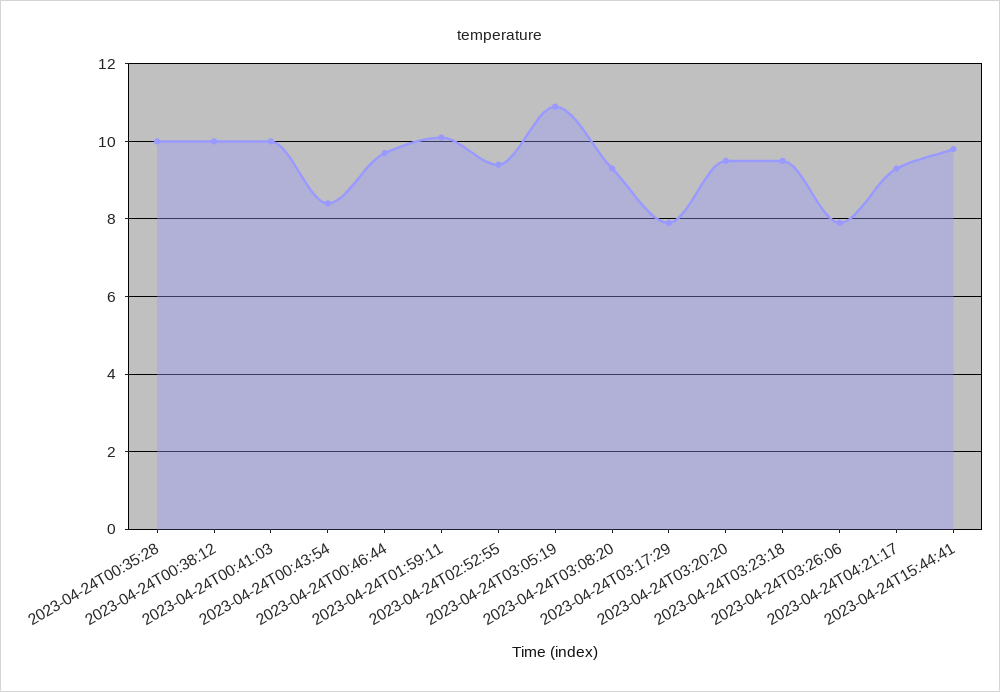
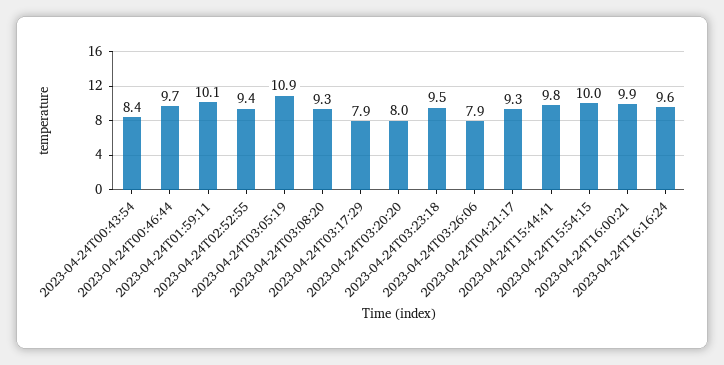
2023-04-24T00:35:28: 10 -> none
2023-04-24T00:38:12: 10 -> none
2023-04-24T00:41:03: 10 -> none
2023-04-24T03:20:20: 9.5 -> 8
2023-04-24T15:54:15: none -> 10
2023-04-24T16:00:21: none -> 9.9
2023-04-24T16:16:24: none -> 9.6

